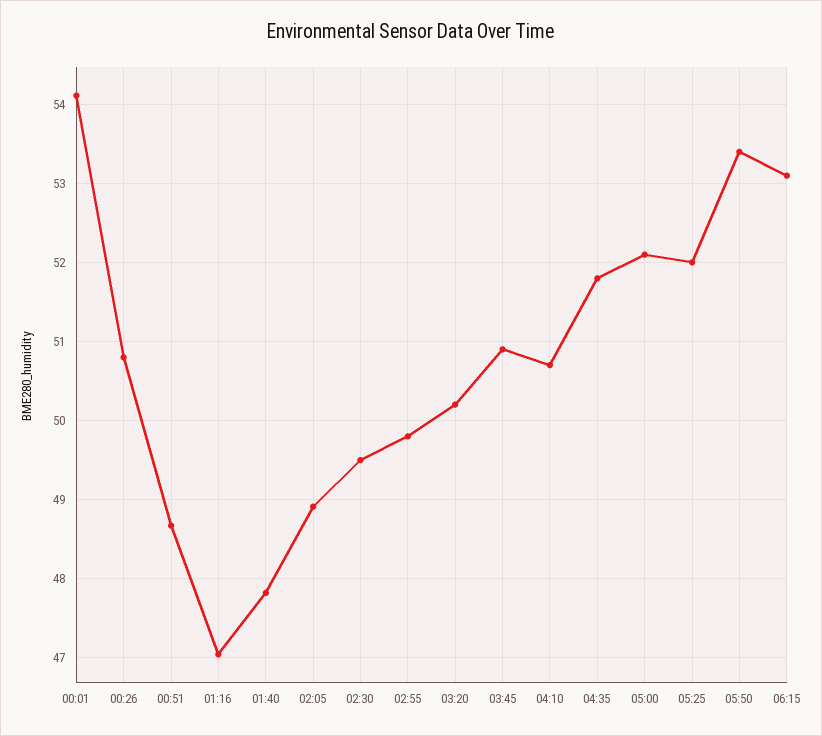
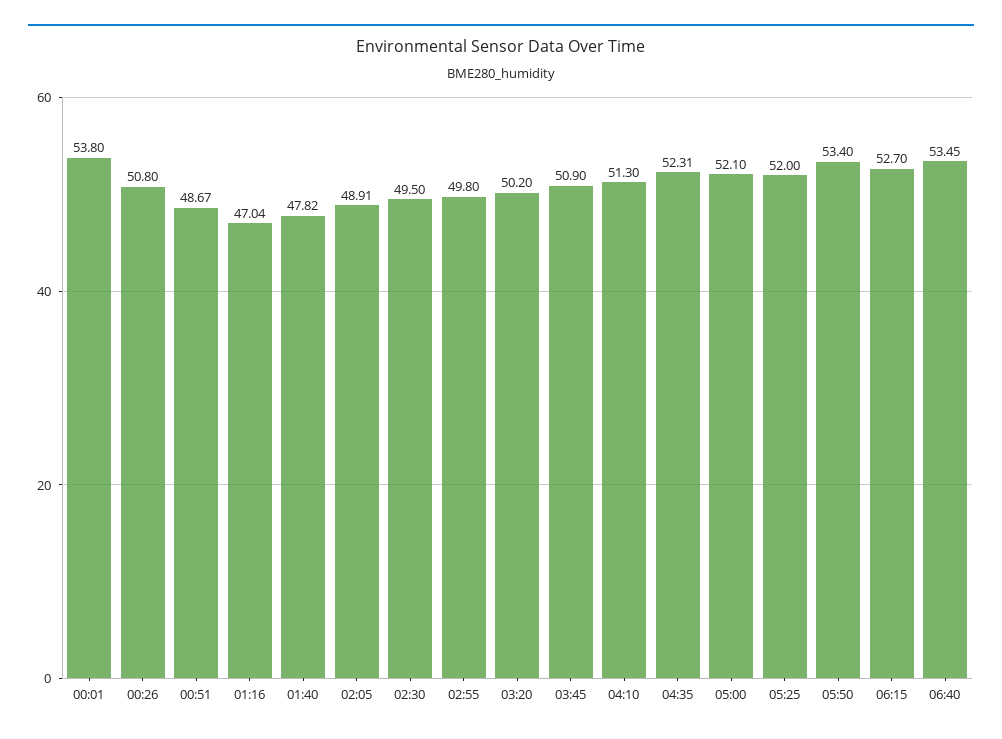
00:01: 54.1 -> 53.8
04:10: 50.7 -> 51.3
04:35: 51.8 -> 52.31
06:15: 53.1 -> 52.7
06:40: none -> 53.45

